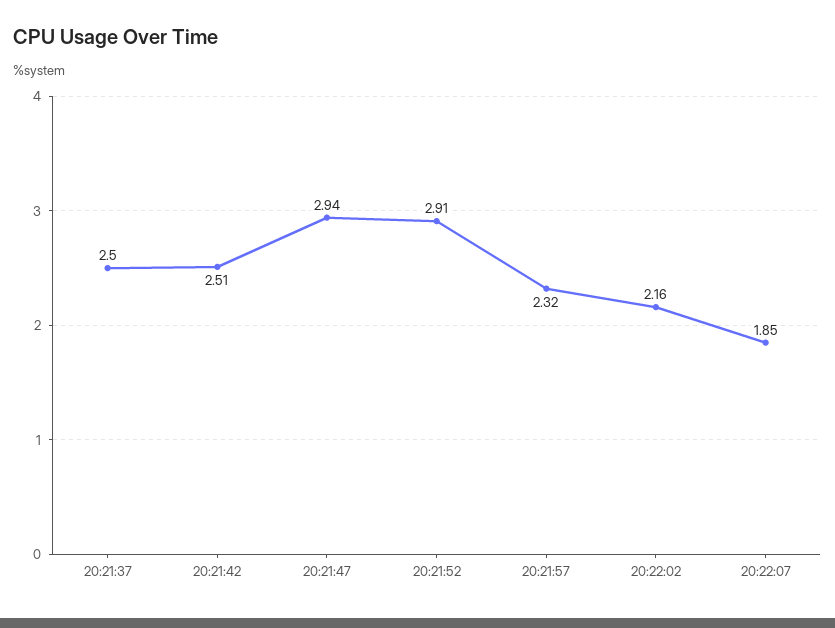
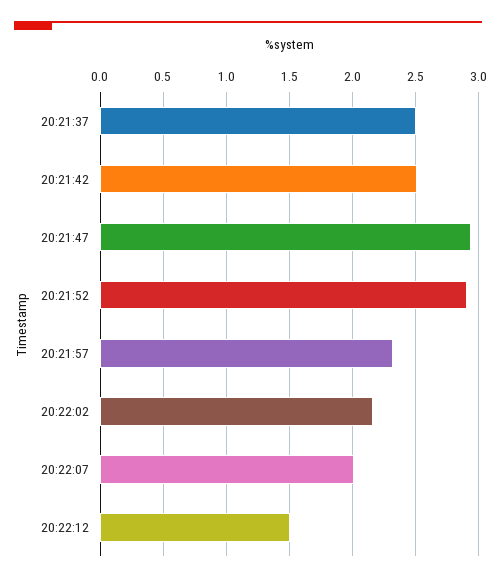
20:22:07: 1.85 -> 2
20:22:12: none -> 1.5

